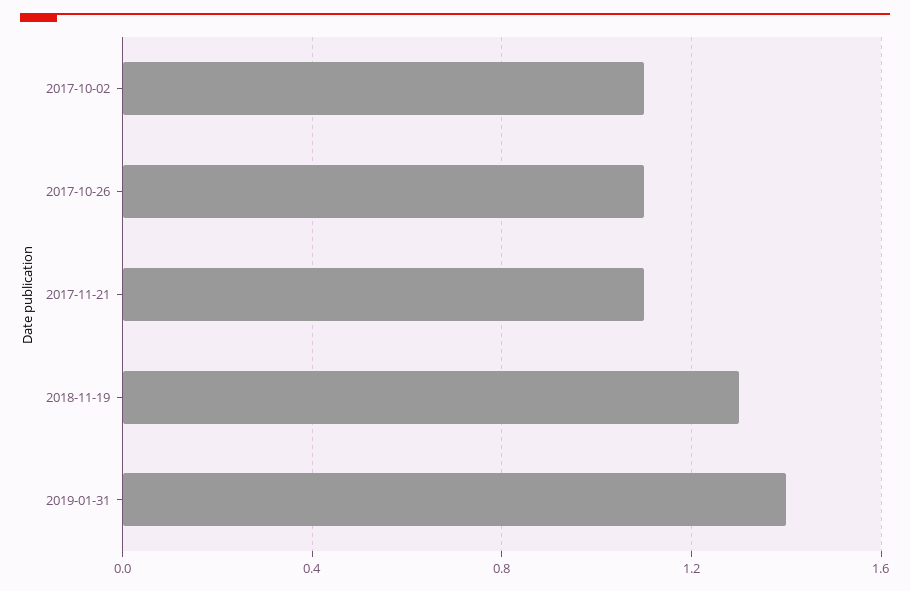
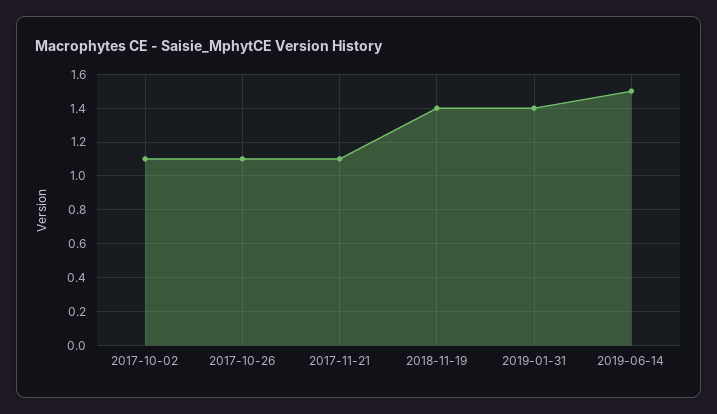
2018-11-19: 1.3 -> 1.4
2019-06-14: none -> 1.5

